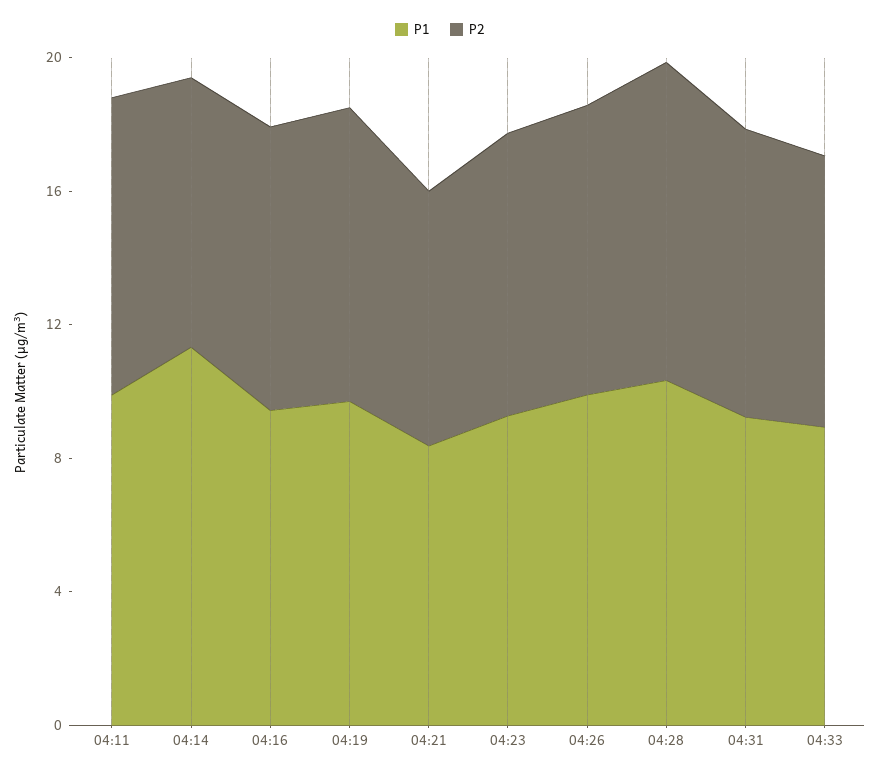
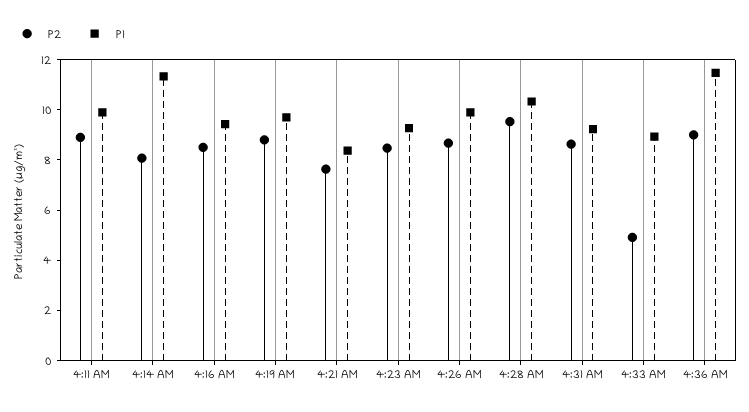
P2, 04:33: 8 -> 5
P2, 4:36 AM: none -> 9
P1, 4:36 AM: none -> 11.5

